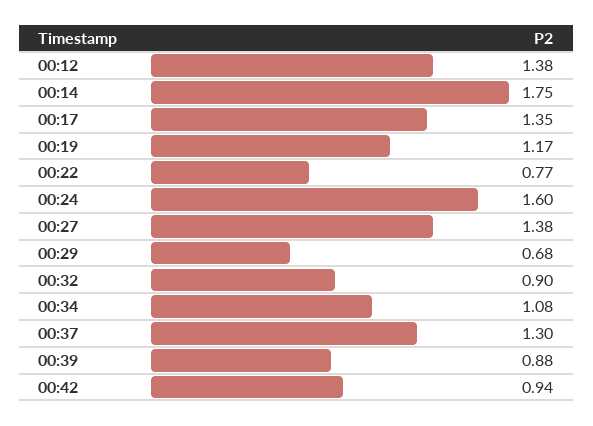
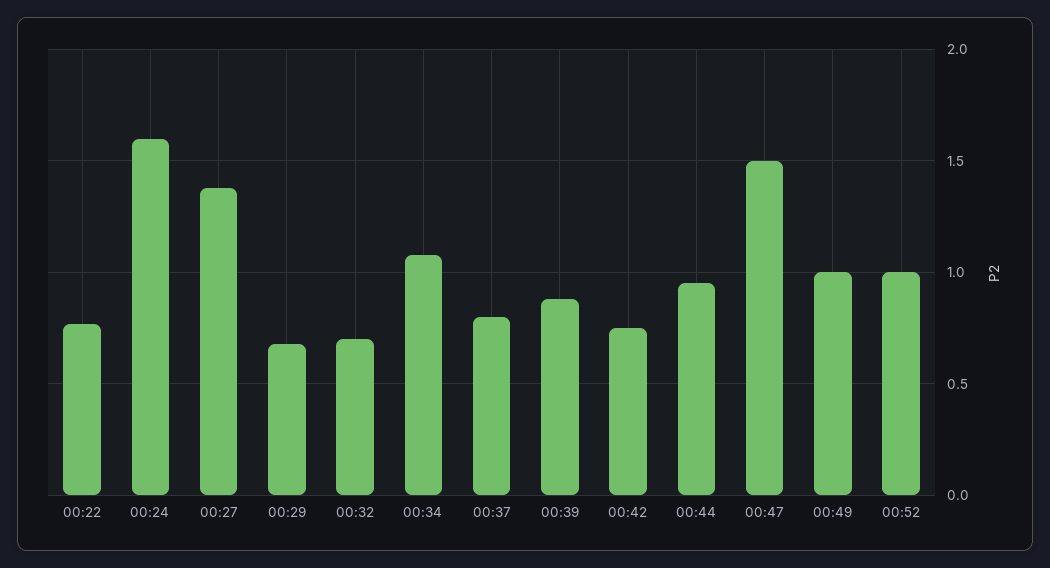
00:12: 1.38 -> none
00:14: 1.75 -> none
00:17: 1.35 -> none
00:19: 1.17 -> none
00:32: 0.9 -> 0.7
00:37: 1.3 -> 0.8
00:42: 0.94 -> 0.75
00:44: none -> 0.95
00:47: none -> 1.5
00:49: none -> 1
00:52: none -> 1

